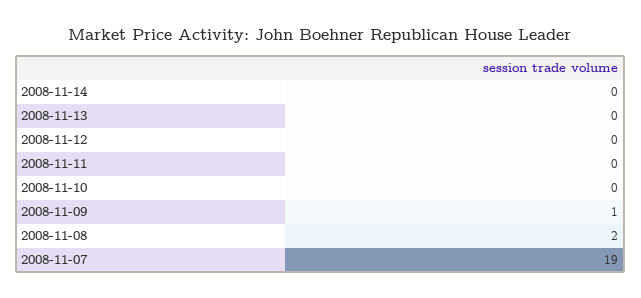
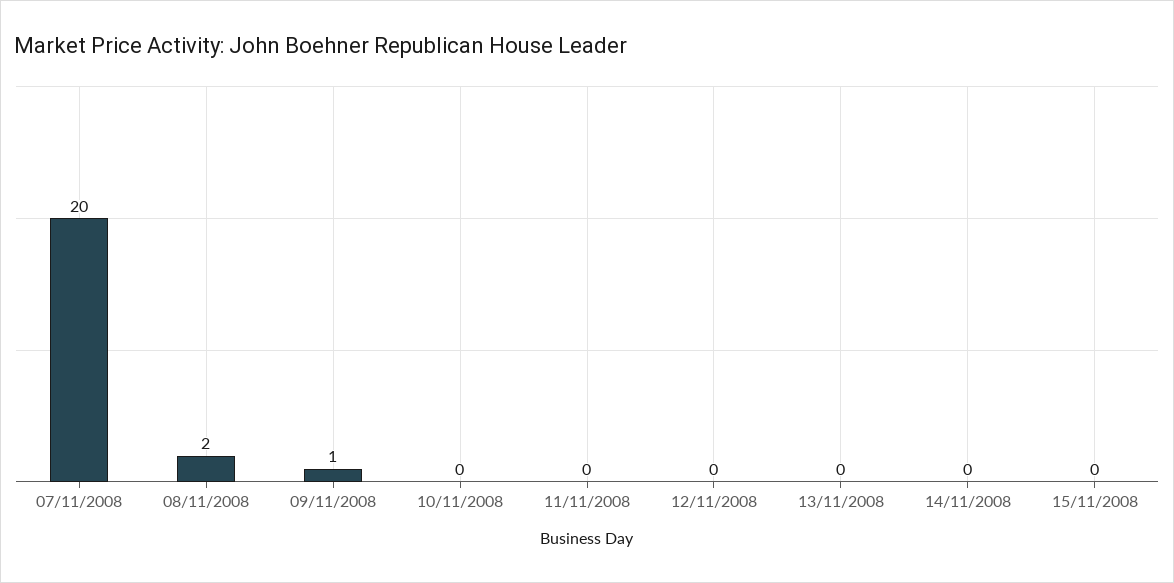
2008-11-07: 19 -> 20
15/11/2008: none -> 0

